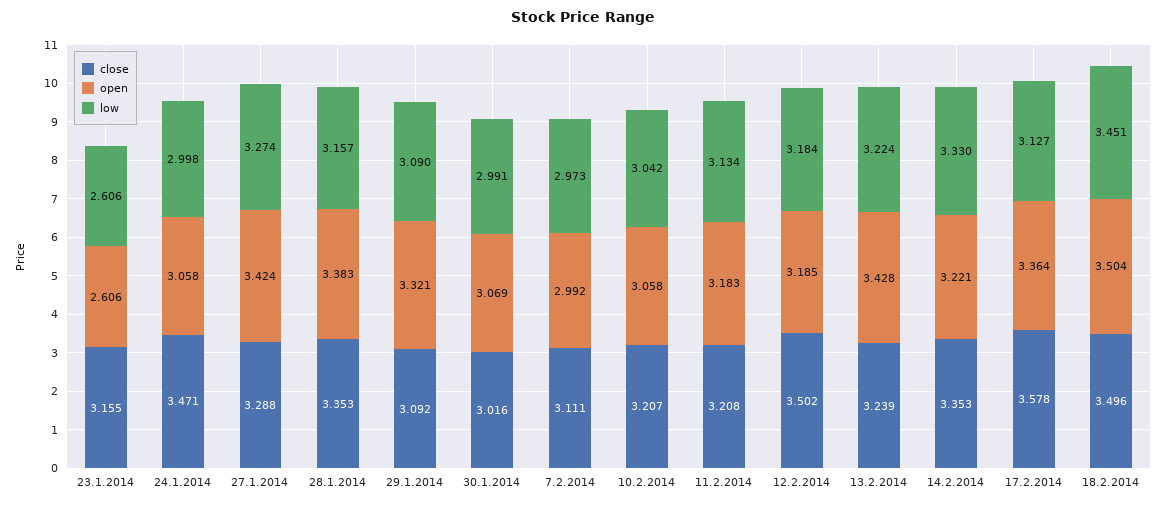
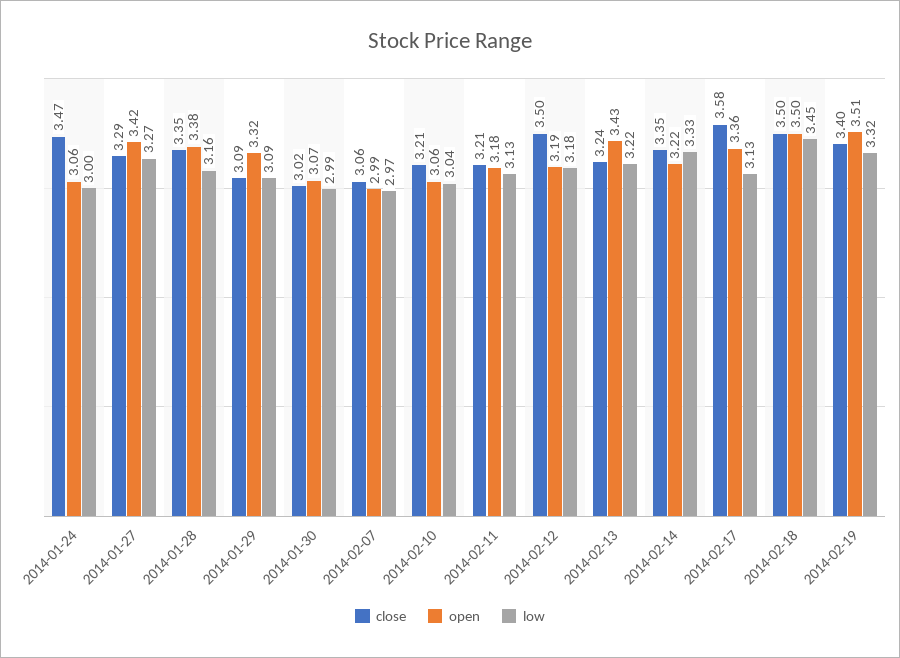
close, 23.1.2014: 3.155 -> none
open, 23.1.2014: 2.606 -> none
low, 23.1.2014: 2.606 -> none
close, 7.2.2014: 3.111 -> 3.06
close, 2014-02-19: none -> 3.4
open, 2014-02-19: none -> 3.51
low, 2014-02-19: none -> 3.32

